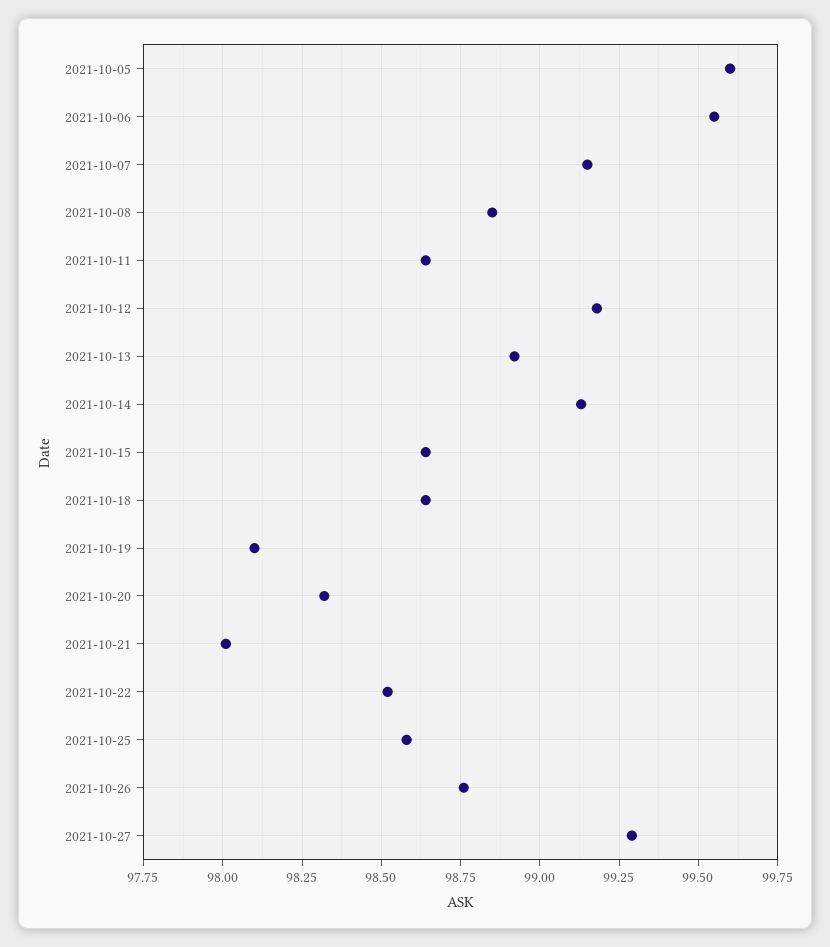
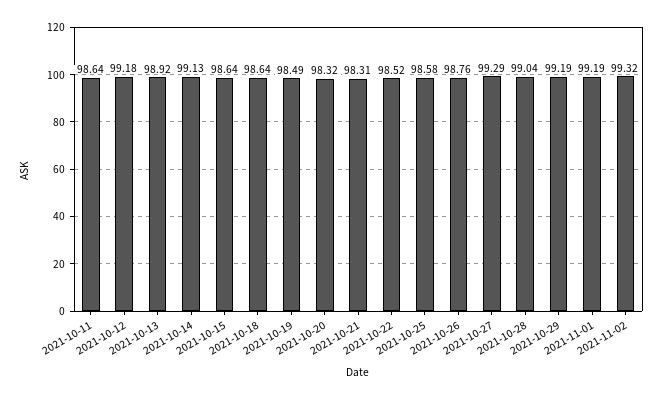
2021-10-05: 99.6 -> none
2021-10-06: 99.55 -> none
2021-10-07: 99.15 -> none
2021-10-08: 98.85 -> none
2021-10-19: 98.1 -> 98.49
2021-10-21: 98 -> 98.31
2021-10-28: none -> 99.04
2021-10-29: none -> 99.19
2021-11-01: none -> 99.19
2021-11-02: none -> 99.32

